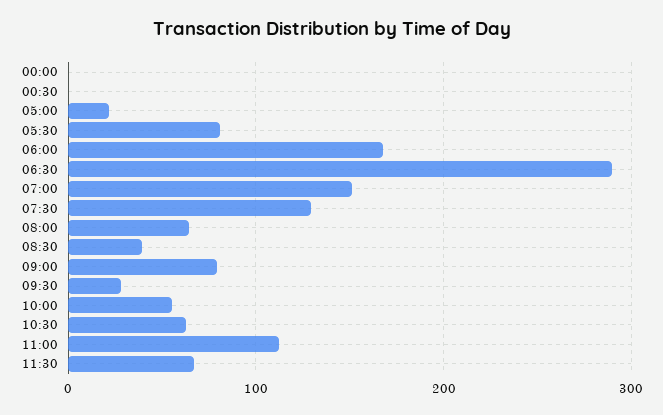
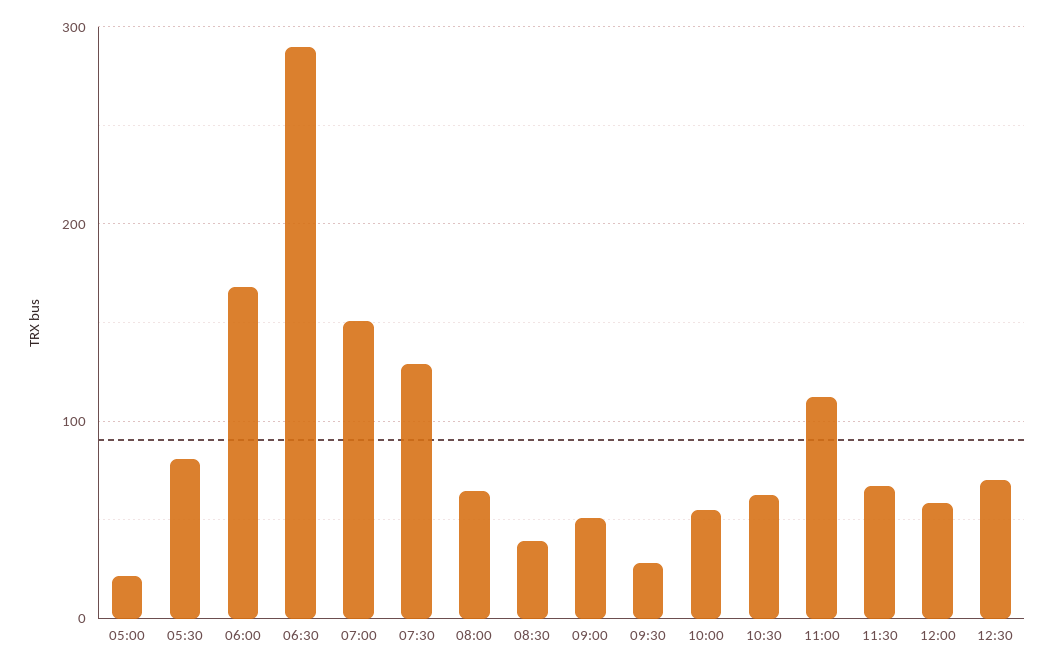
00:00: 0 -> none
00:30: 0 -> none
09:00: 80 -> 50
12:00: none -> 60
12:30: none -> 70

